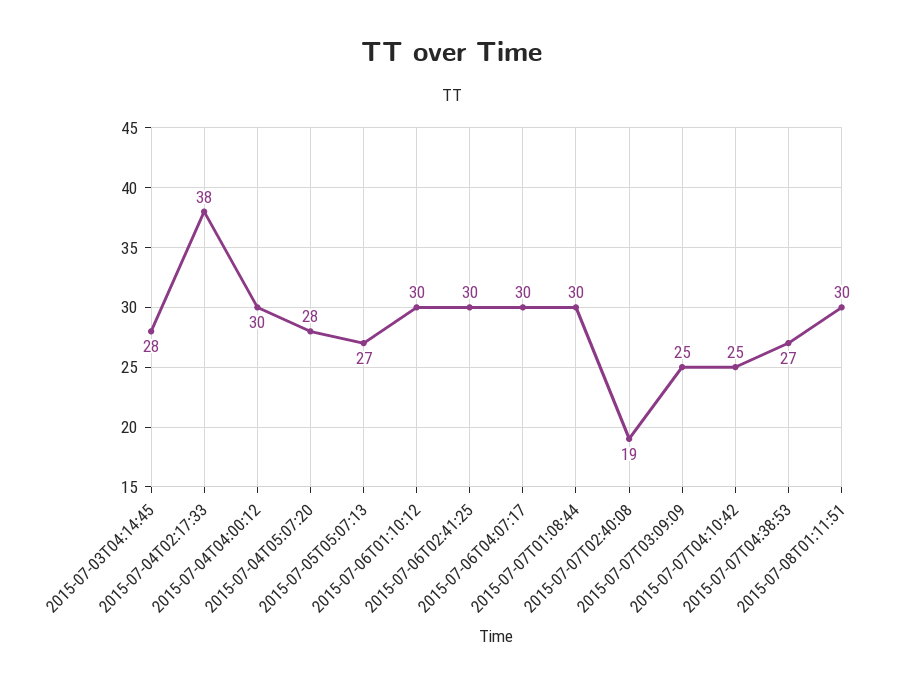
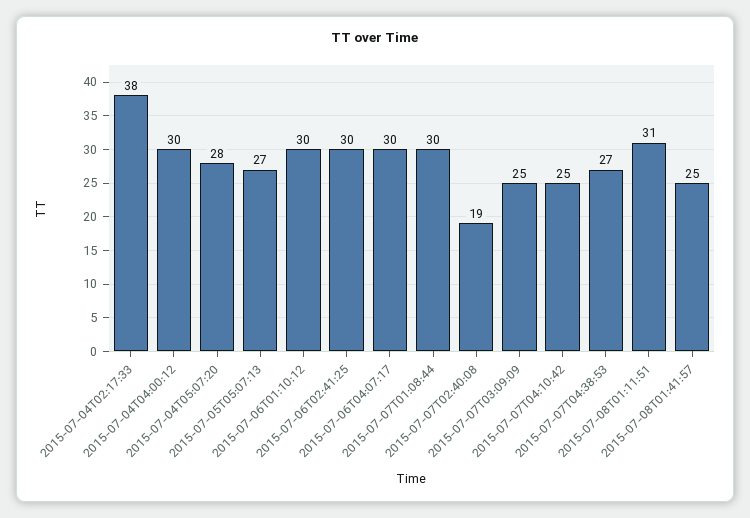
2015-07-03T04:14:45: 28 -> none
2015-07-08T01:11:51: 30 -> 31
2015-07-08T01:41:57: none -> 25

